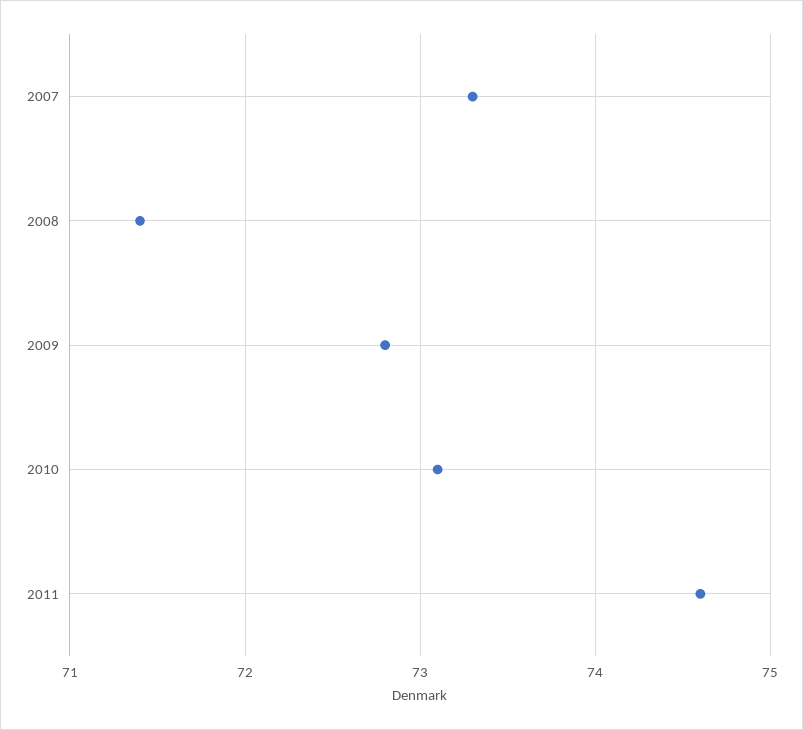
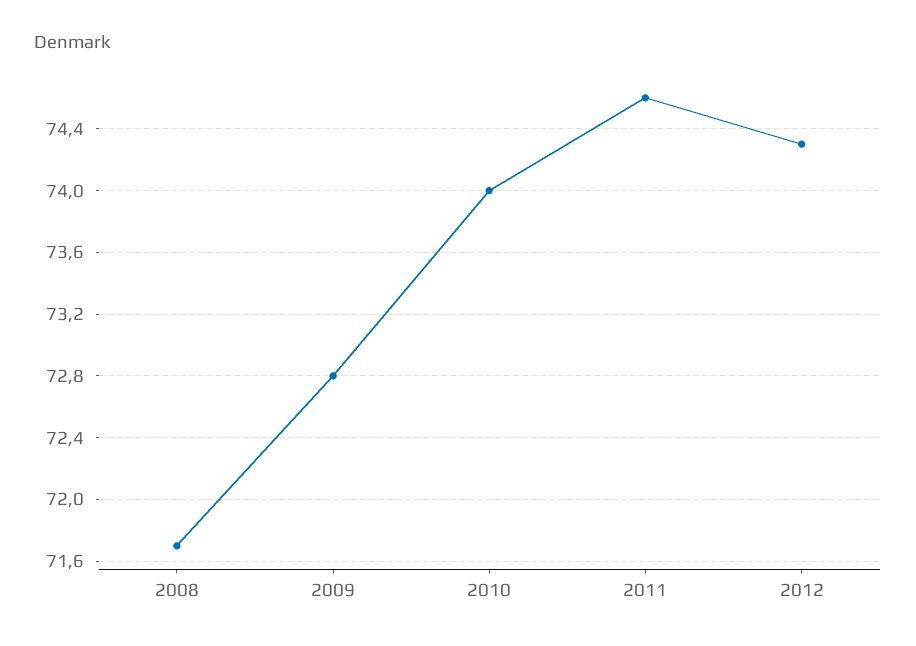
2007: 73.3 -> none
2008: 71.4 -> 71.7
2010: 73.1 -> 74
2012: none -> 74.3

